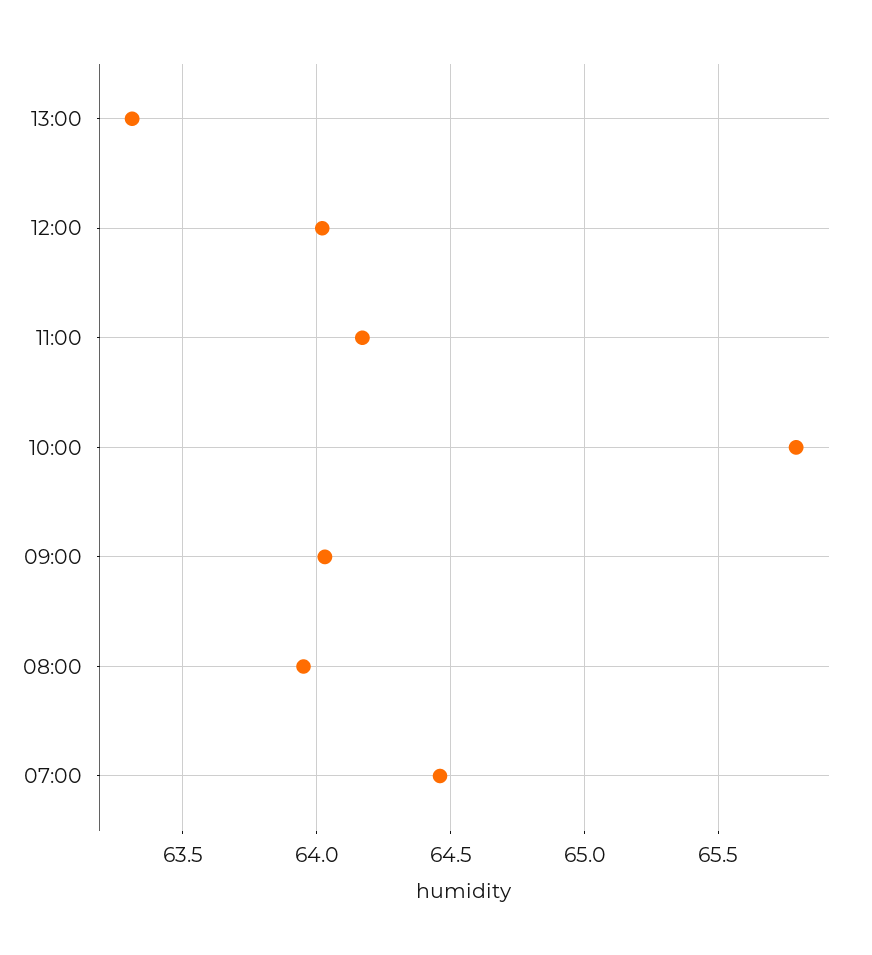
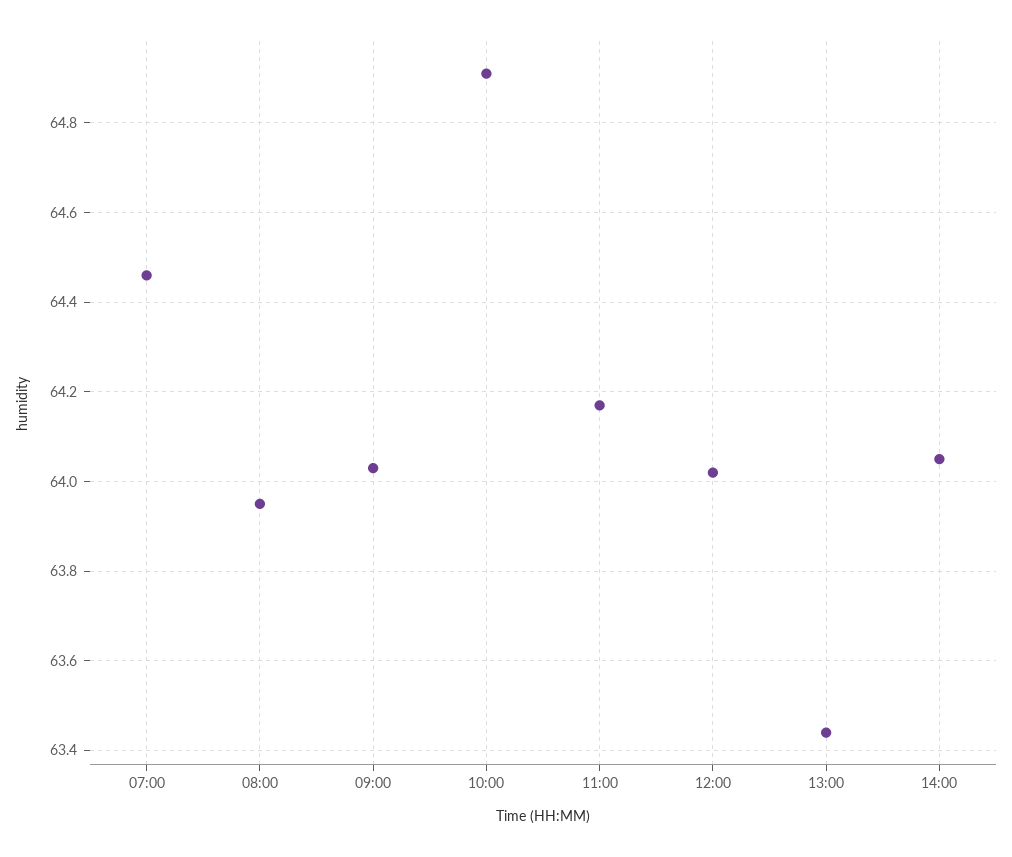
13:00: 63.3 -> 63.45
10:00: 65.8 -> 64.9
14:00: none -> 64.05

